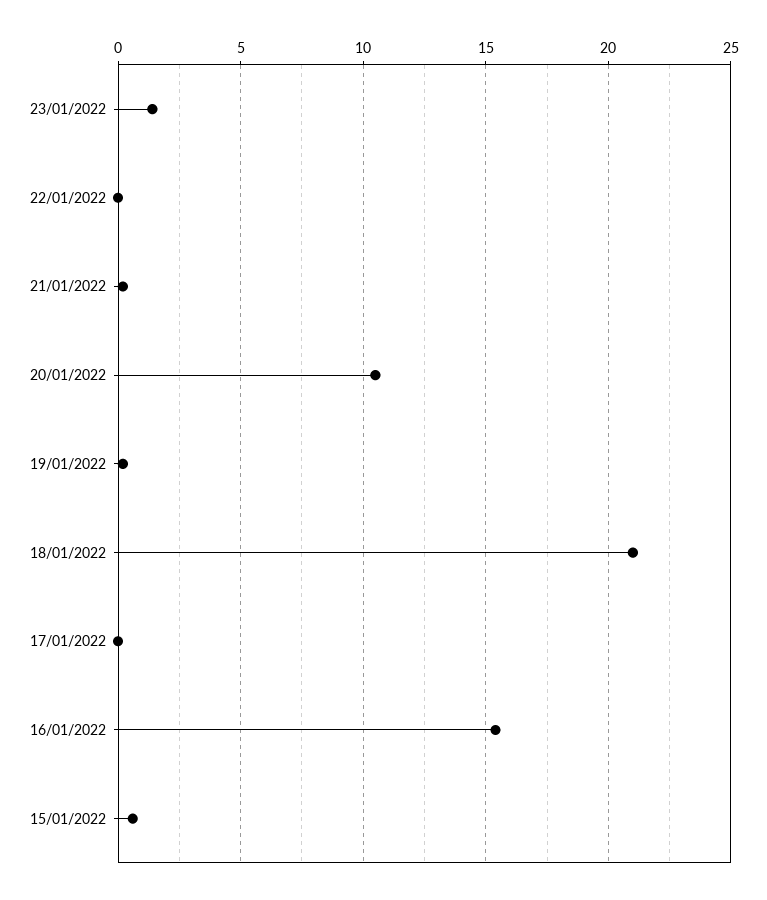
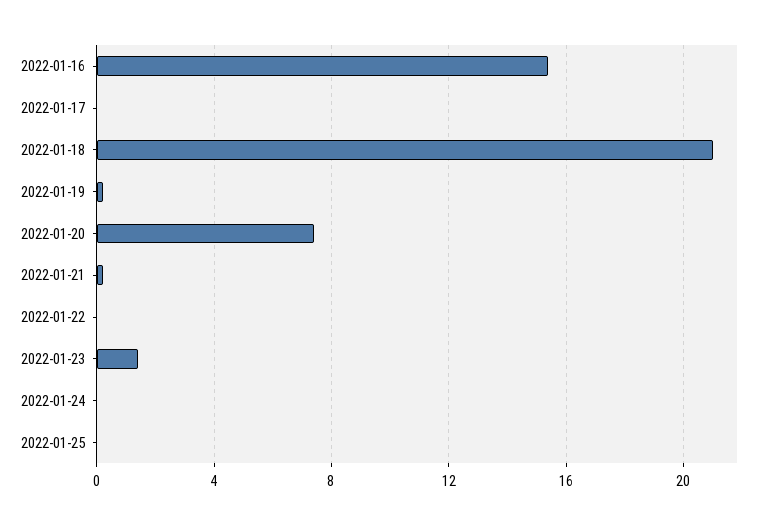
20/01/2022: 10.5 -> 7.5
15/01/2022: 0.5 -> none
2022-01-24: none -> 0
2022-01-25: none -> 0

